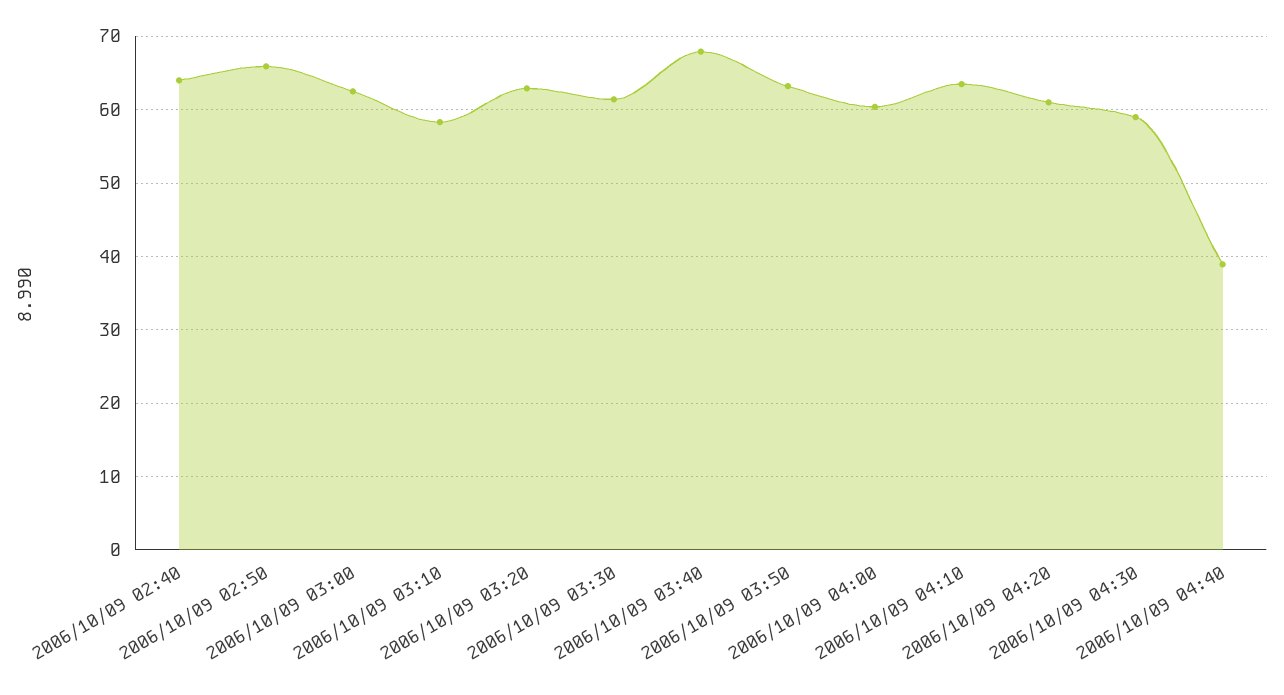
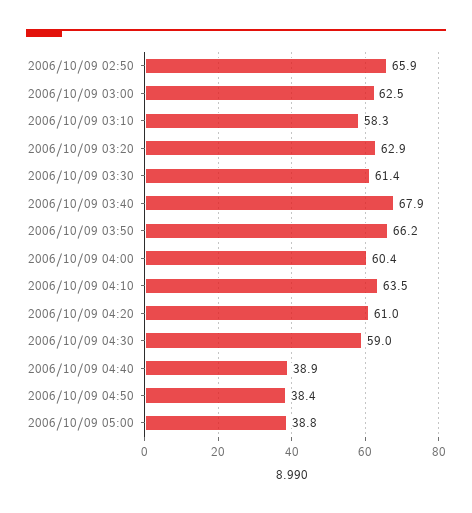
2006/10/09 02:40: 64 -> none
2006/10/09 03:50: 63 -> 66.2
2006/10/09 04:50: none -> 38.4
2006/10/09 05:00: none -> 38.8

